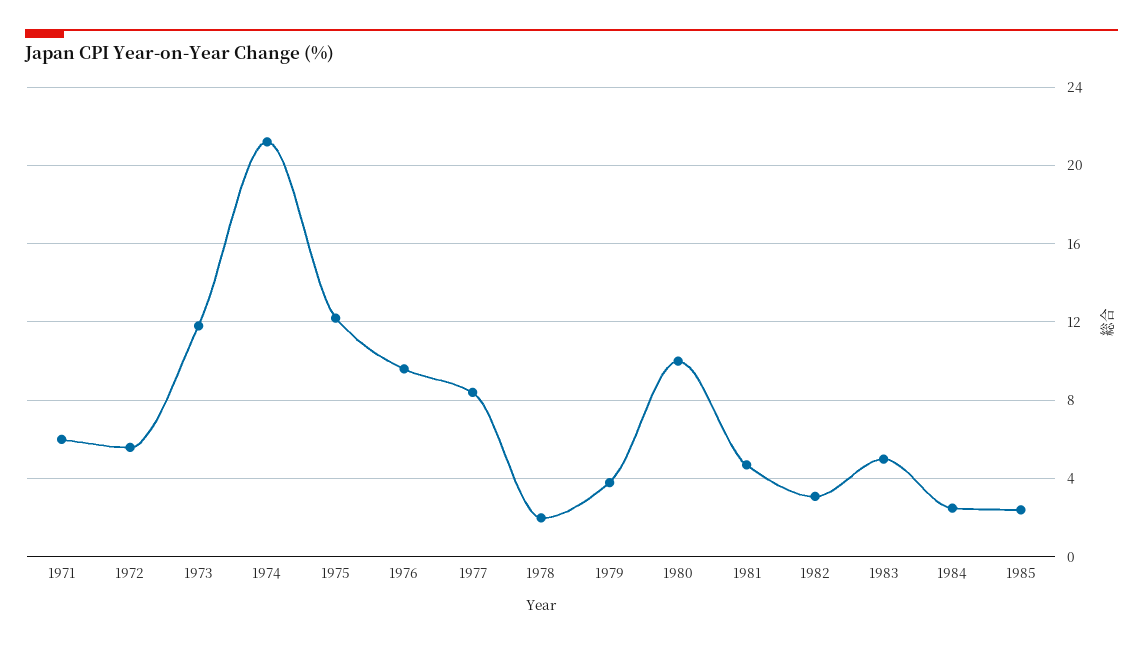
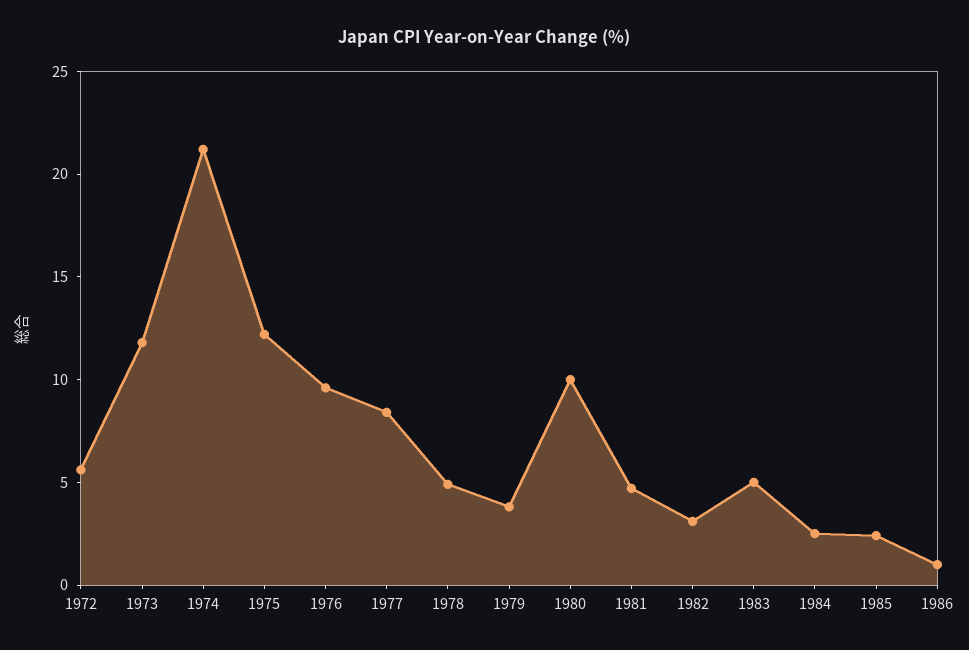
1971: 6 -> none
1978: 2 -> 5
1986: none -> 1

